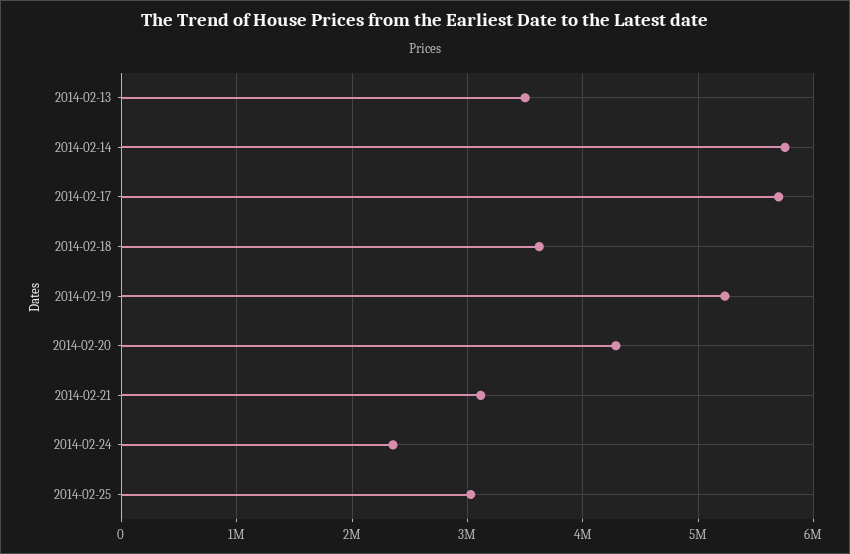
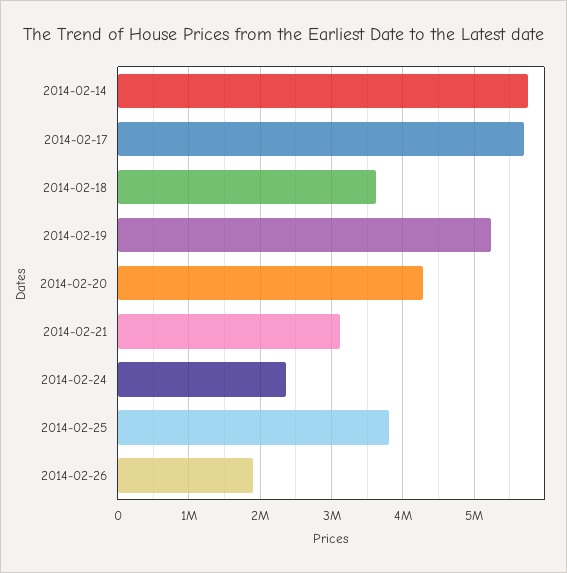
2014-02-13: 3500000 -> none
2014-02-25: 3000000 -> 3800000
2014-02-26: none -> 1900000

